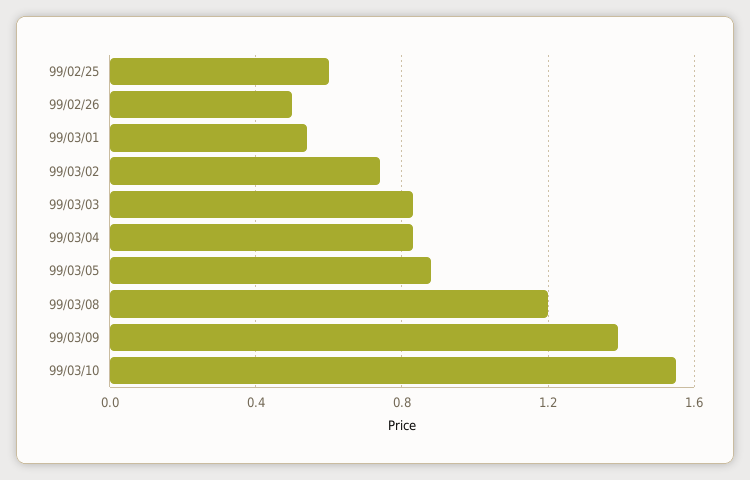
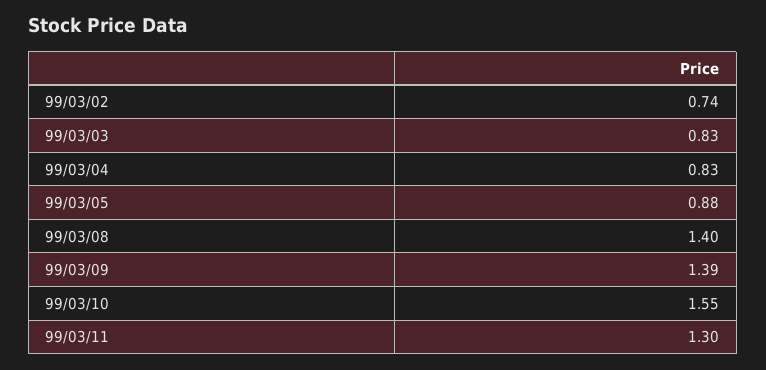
99/02/25: 0.6 -> none
99/02/26: 0.5 -> none
99/03/01: 0.55 -> none
99/03/08: 1.2 -> 1.4
99/03/11: none -> 1.3

